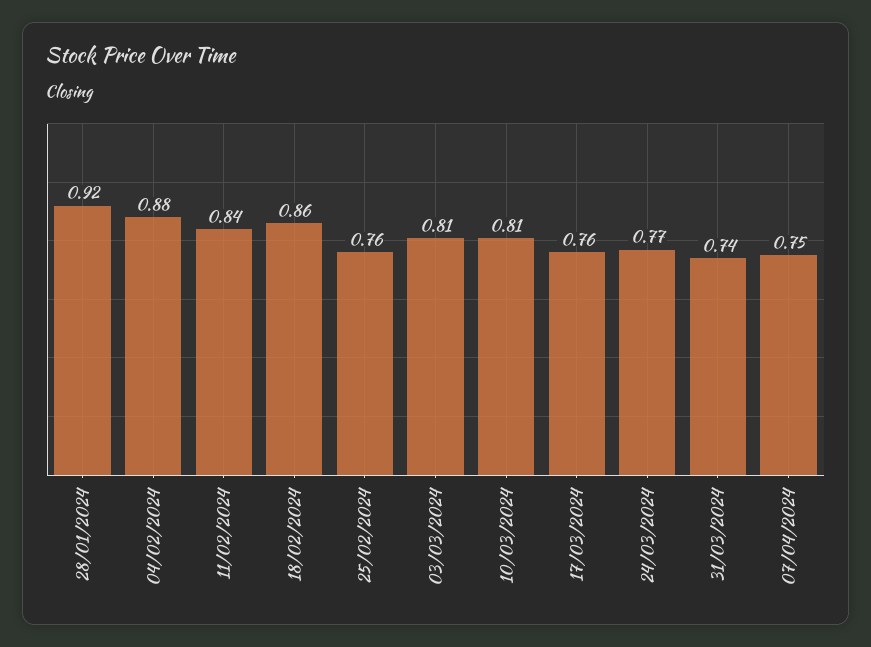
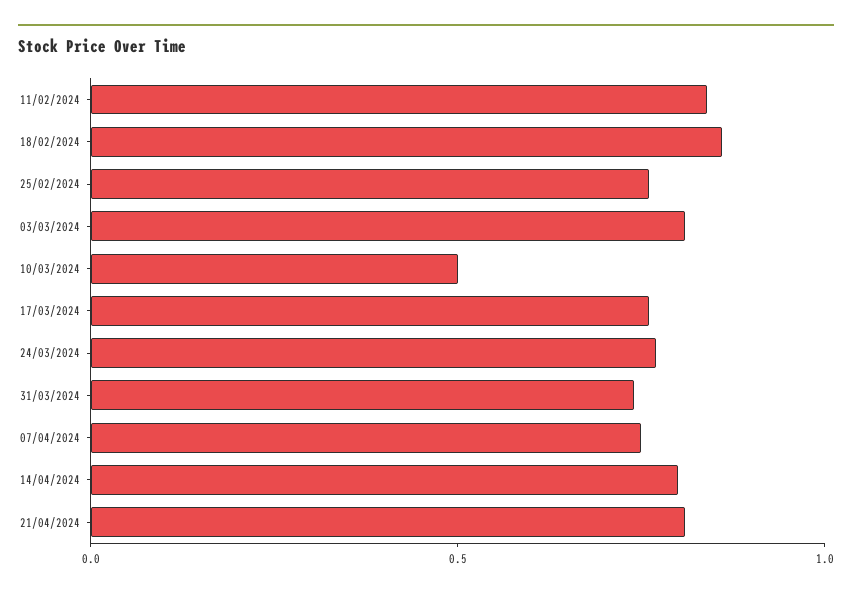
28/01/2024: 0.92 -> none
04/02/2024: 0.88 -> none
10/03/2024: 0.81 -> 0.5
14/04/2024: none -> 0.8
21/04/2024: none -> 0.8

